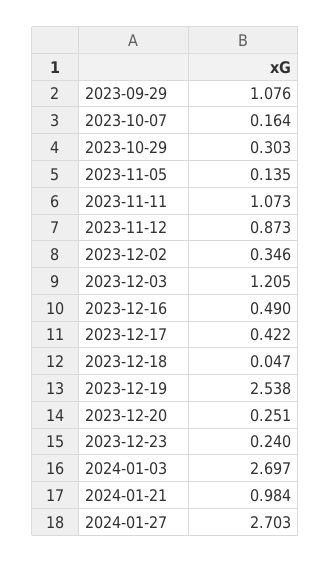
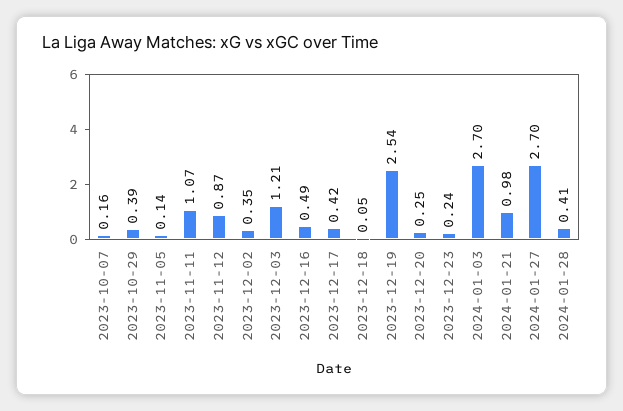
2023-09-29: 1.076 -> none
2023-10-29: 0.303 -> 0.39
2024-01-28: none -> 0.41

